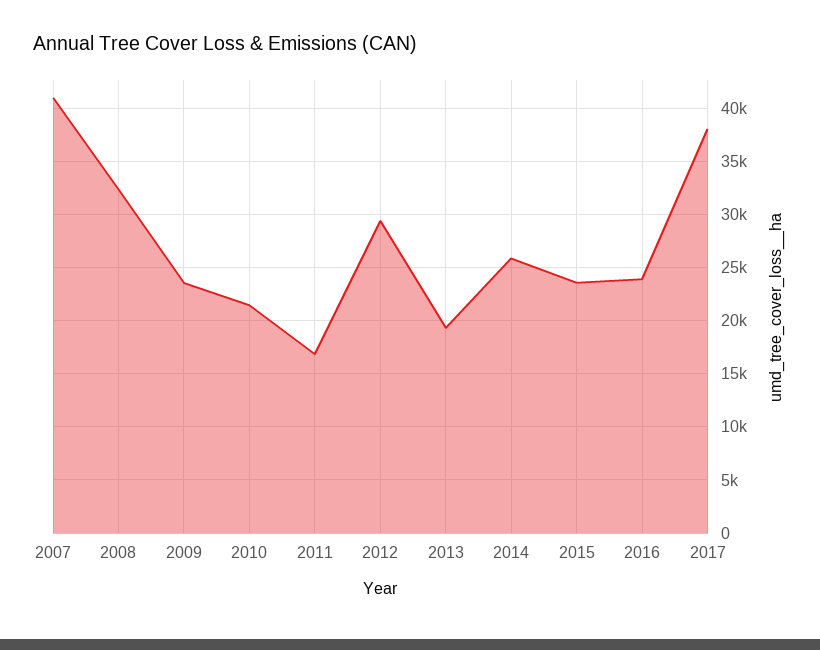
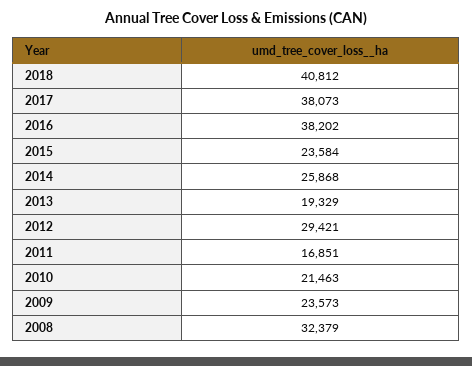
2007: 41000 -> none
2016: 24000 -> 38202
2018: none -> 40812

